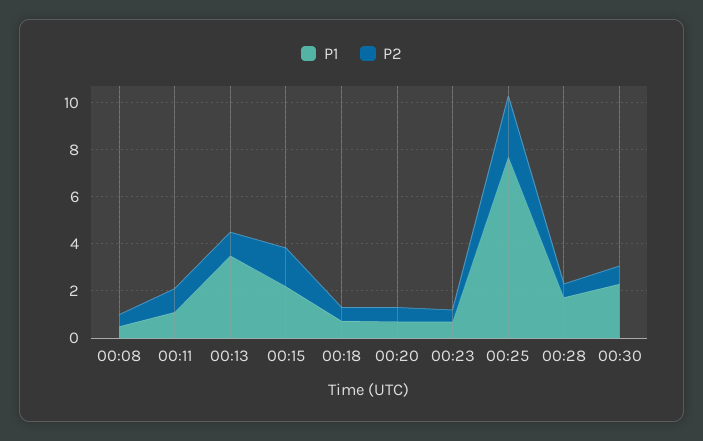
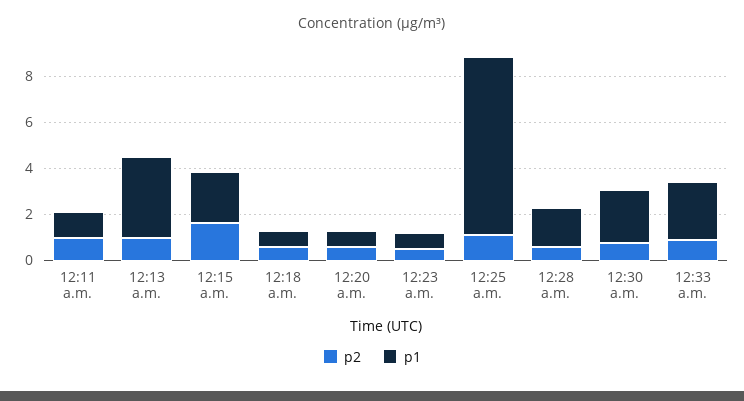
P1, 00:08: 0.5 -> none
P2, 00:08: 0.5 -> none
P2, 00:25: 2.5 -> 1
P2, 12:33 a.m.: none -> 1
P1, 12:33 a.m.: none -> 2.5

